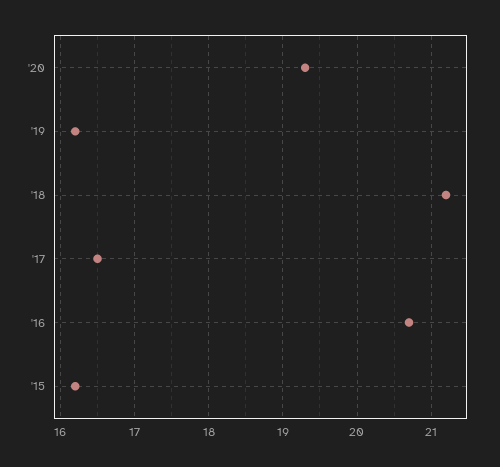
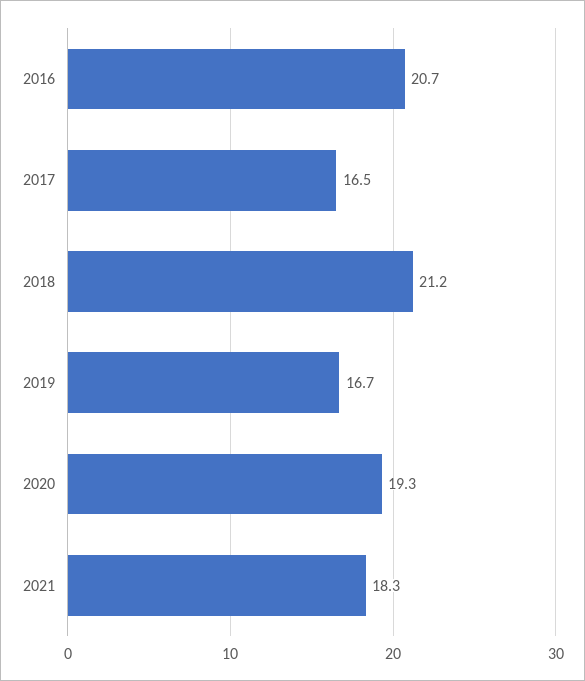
'19: 16.2 -> 16.7
'15: 16.2 -> none
2021: none -> 18.3

